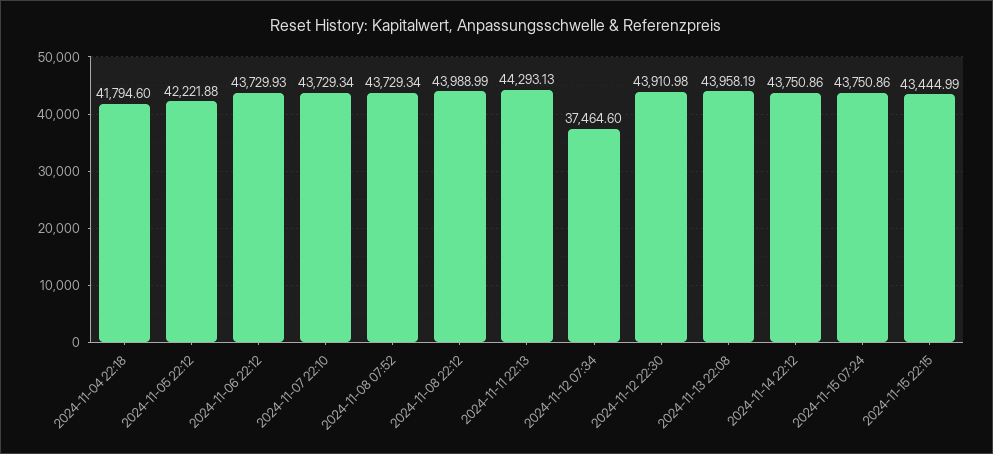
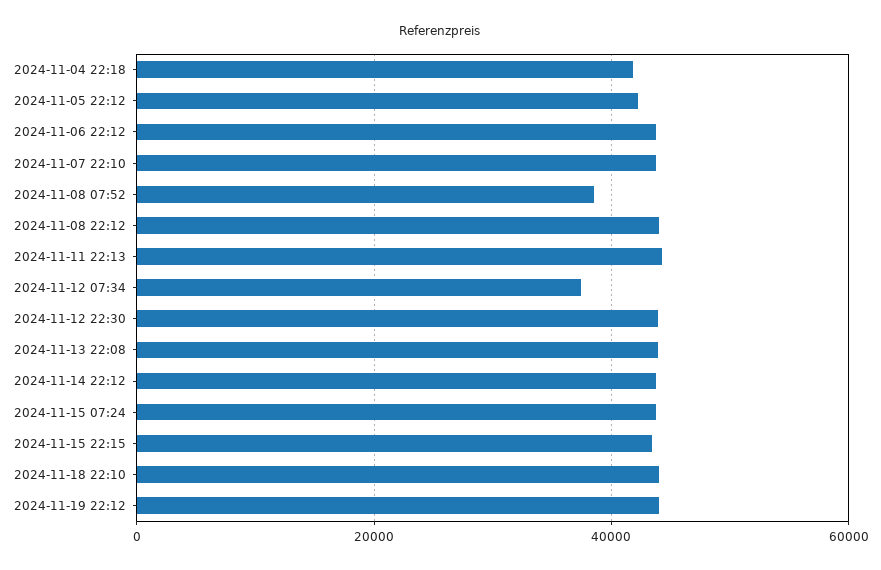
2024-11-08 07:52: 43729.34 -> 38000
2024-11-18 22:10: none -> 44000
2024-11-19 22:12: none -> 44000

